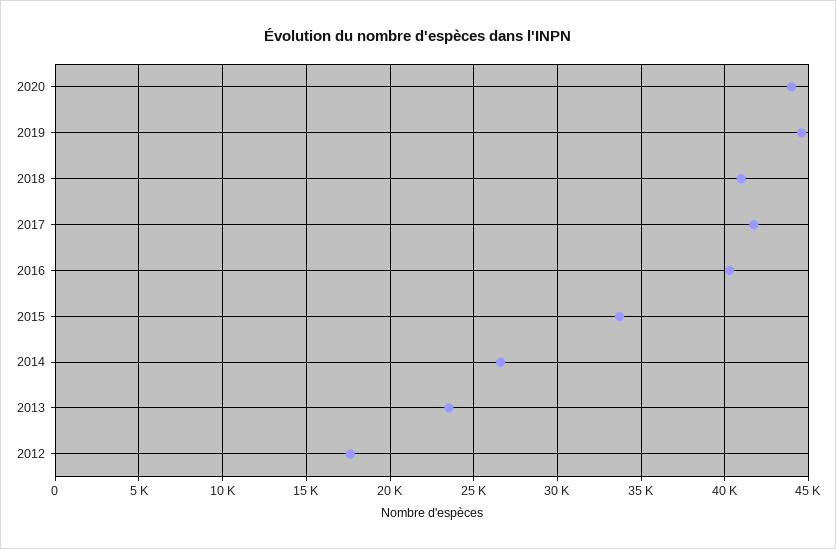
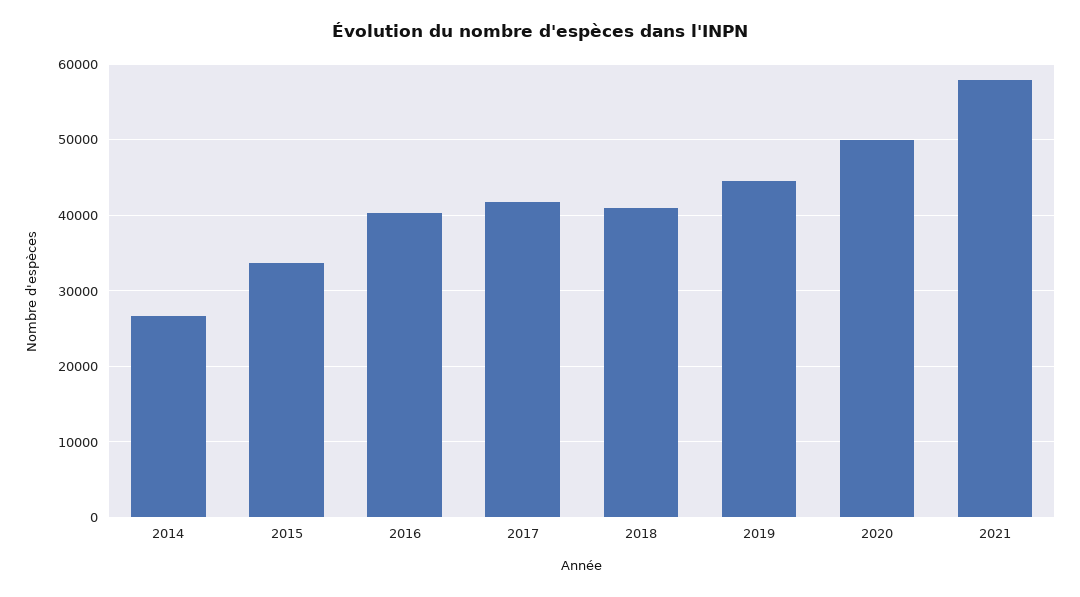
2020: 44000 -> 50000
2013: 23500 -> none
2012: 17500 -> none
2021: none -> 58000

